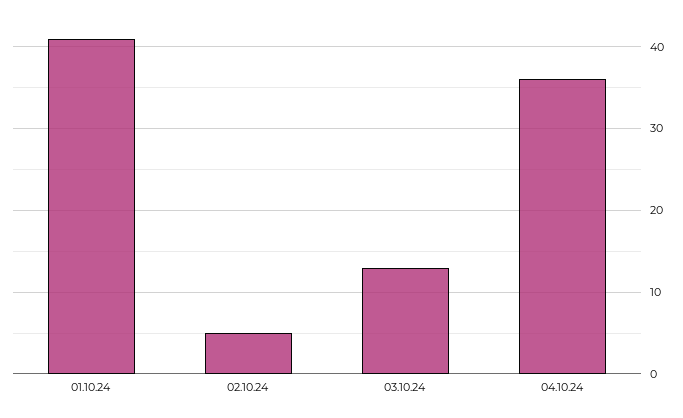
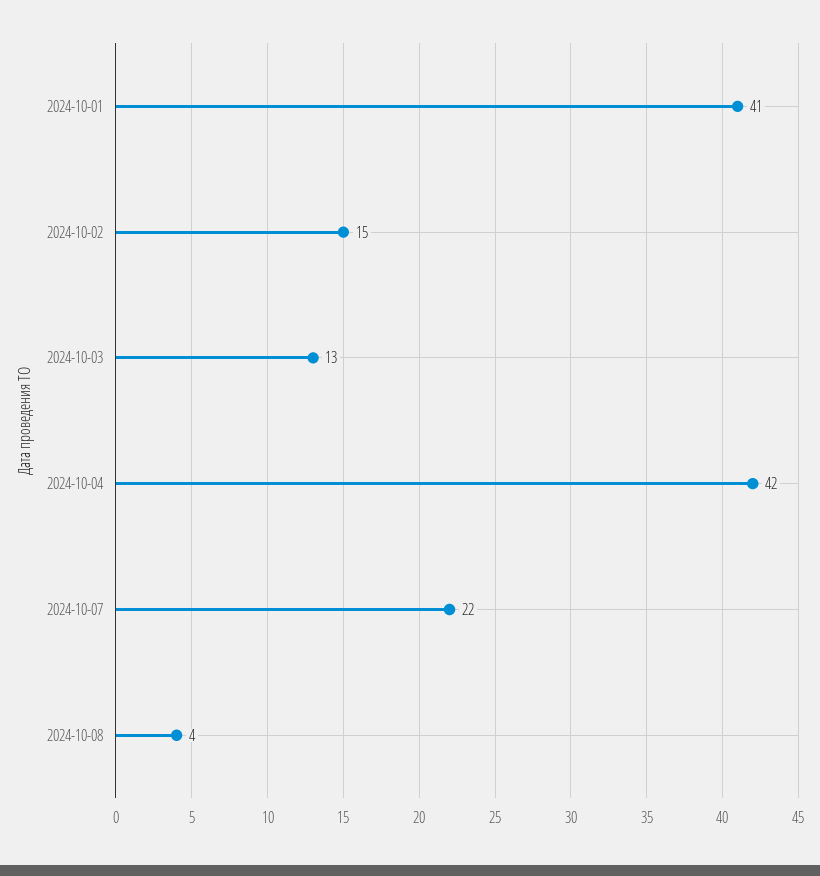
02.10.24: 5 -> 15
04.10.24: 36 -> 42
2024-10-07: none -> 22
2024-10-08: none -> 4

